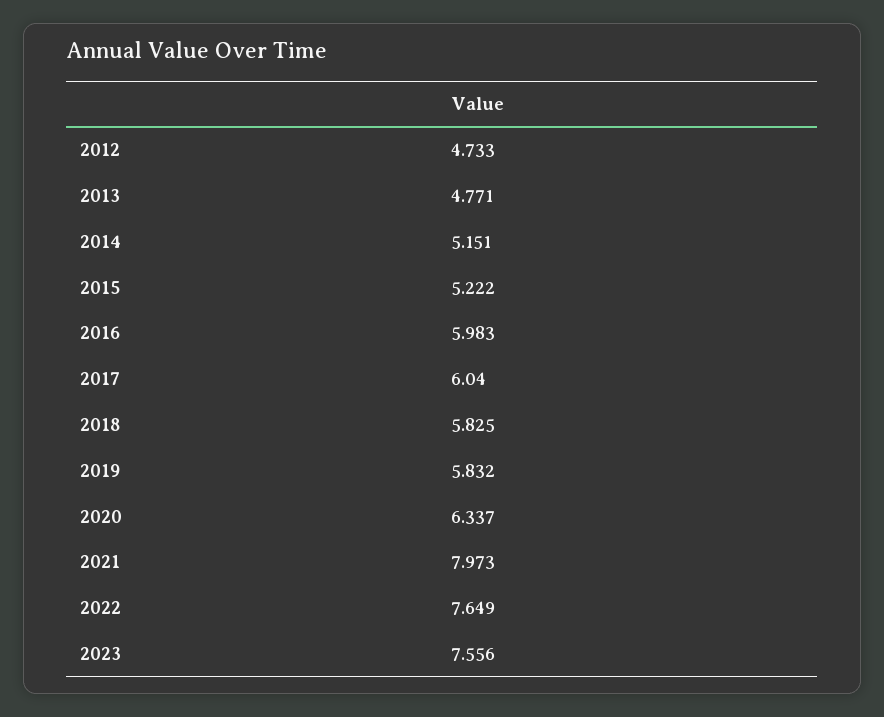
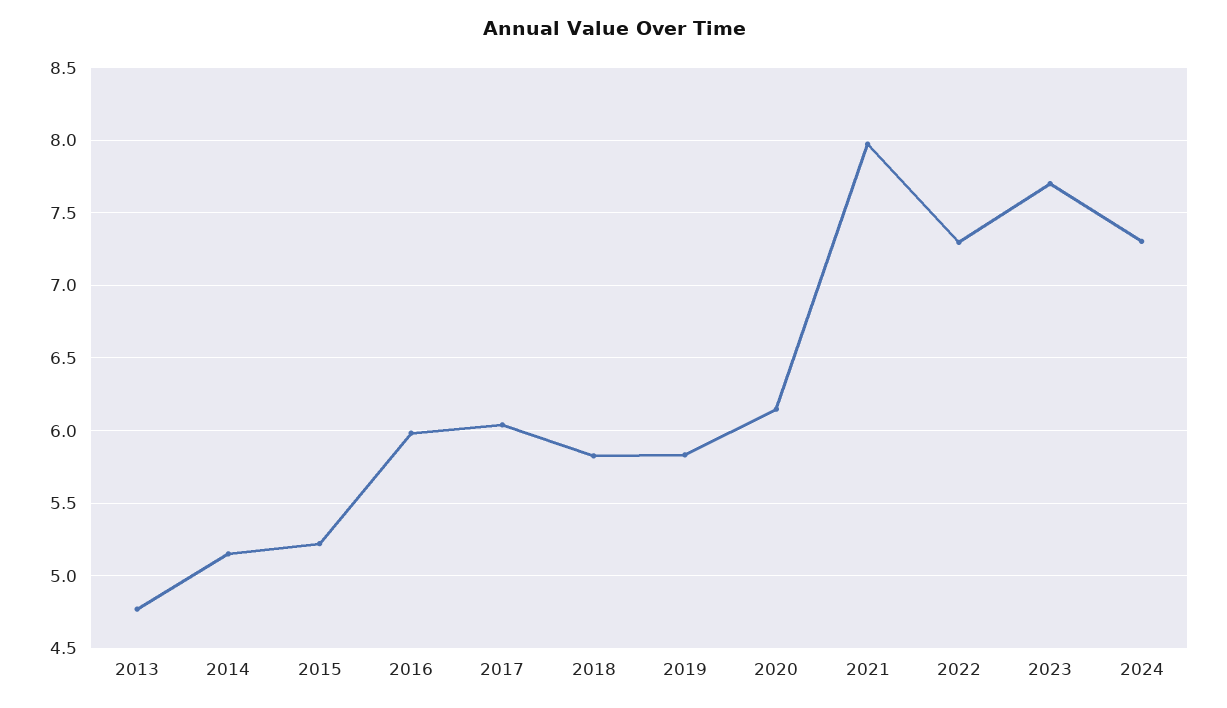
2012: 4.733 -> none
2020: 6.337 -> 6.15
2022: 7.649 -> 7.3
2023: 7.556 -> 7.7
2024: none -> 7.3

